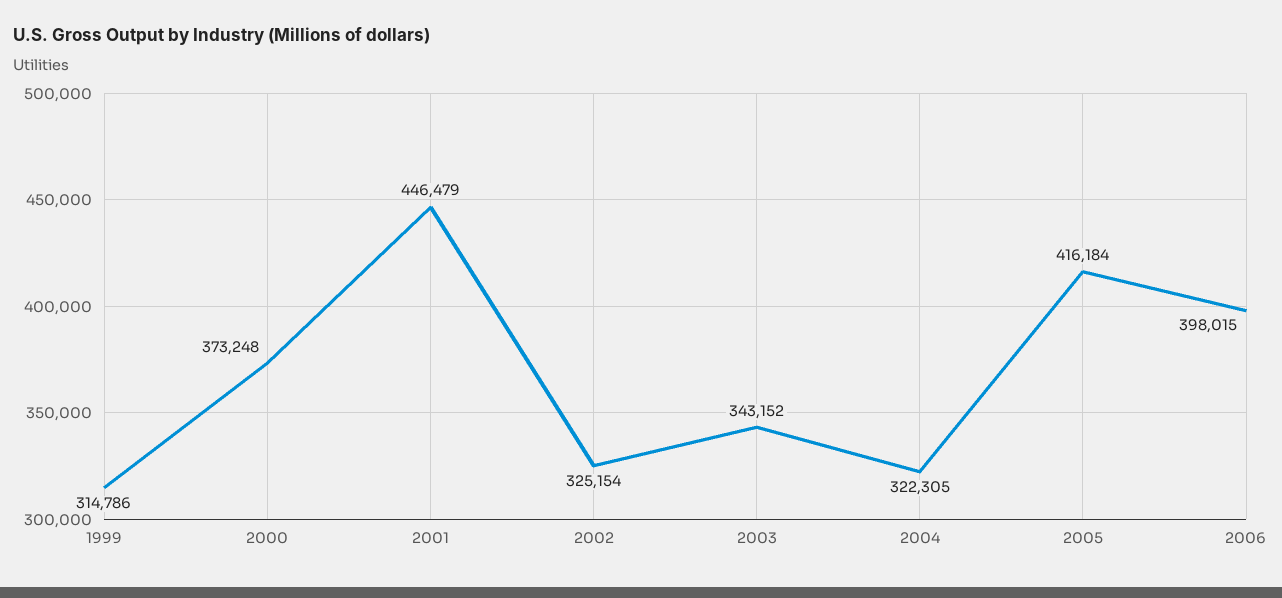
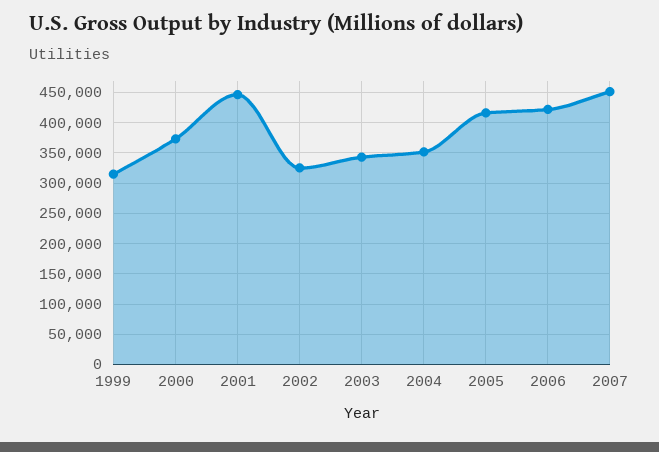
2004: 322305 -> 350000
2006: 398015 -> 420000
2007: none -> 450000

